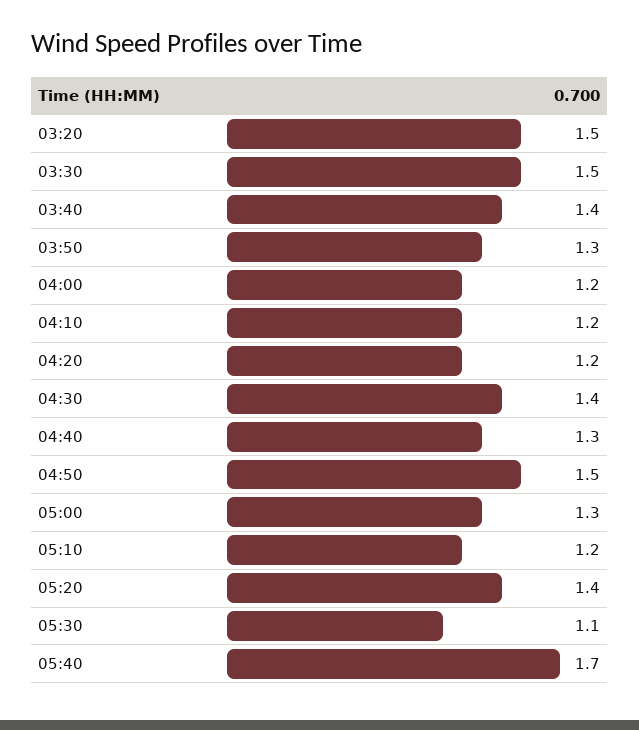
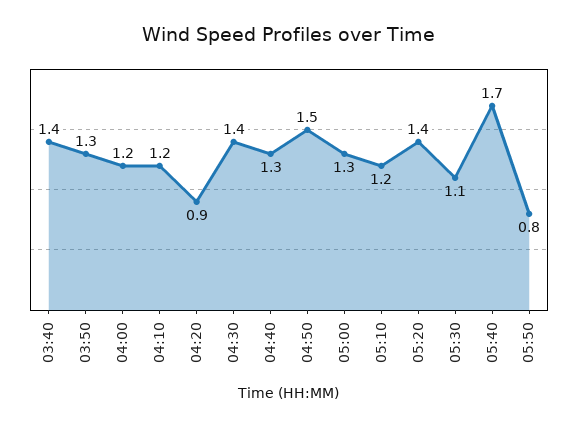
03:20: 1.5 -> none
03:30: 1.5 -> none
04:20: 1.2 -> 0.9
05:50: none -> 0.8

